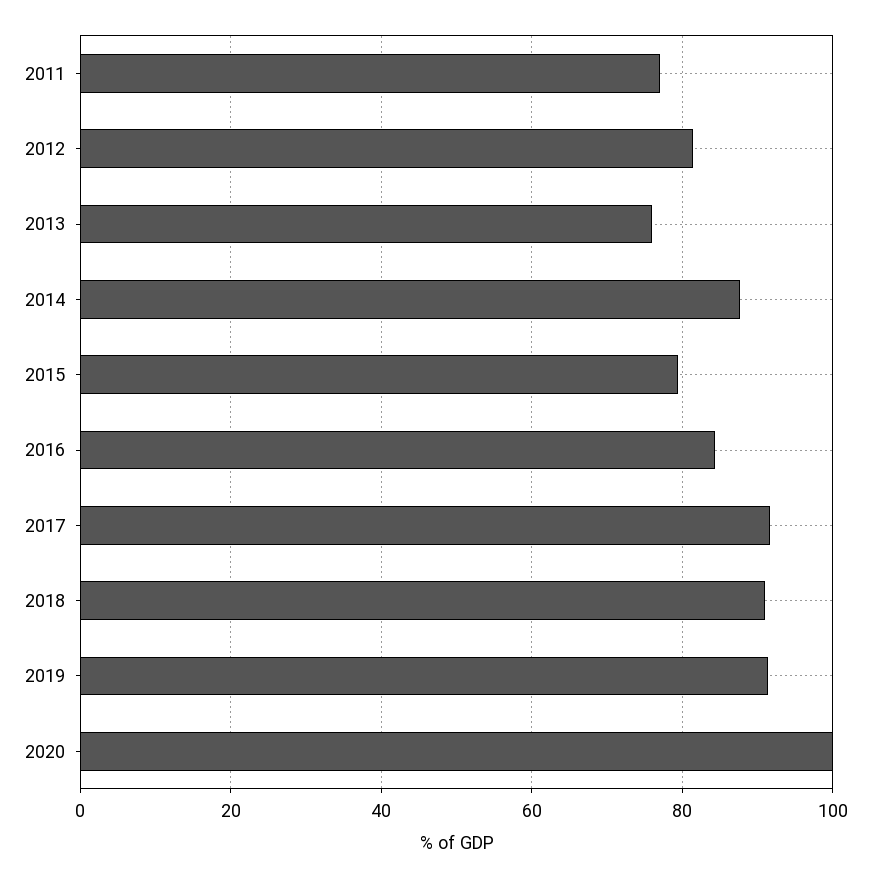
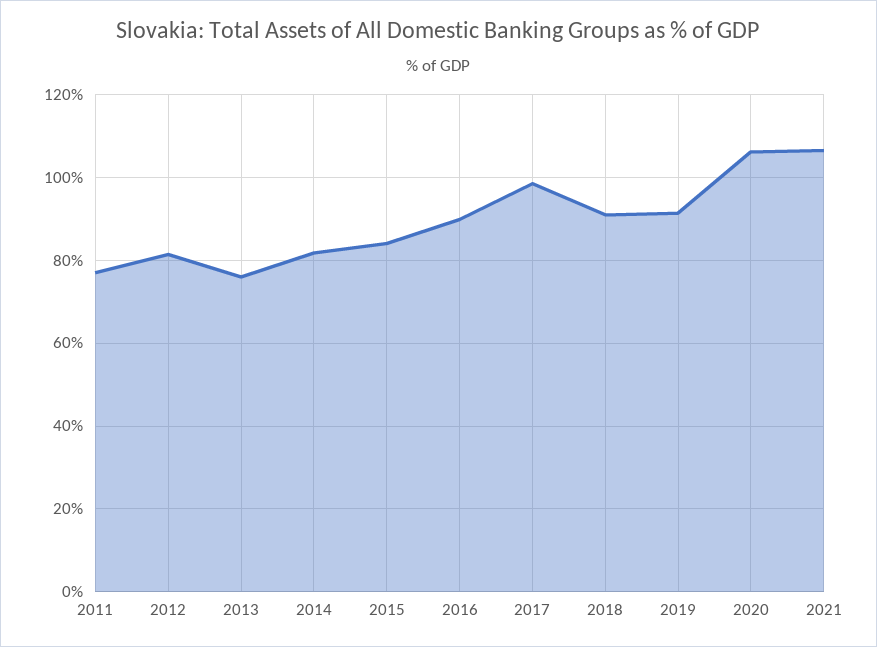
2014: 88 -> 82
2015: 80 -> 84
2016: 84 -> 90
2017: 92 -> 98
2020: 100 -> 106
2021: none -> 106

